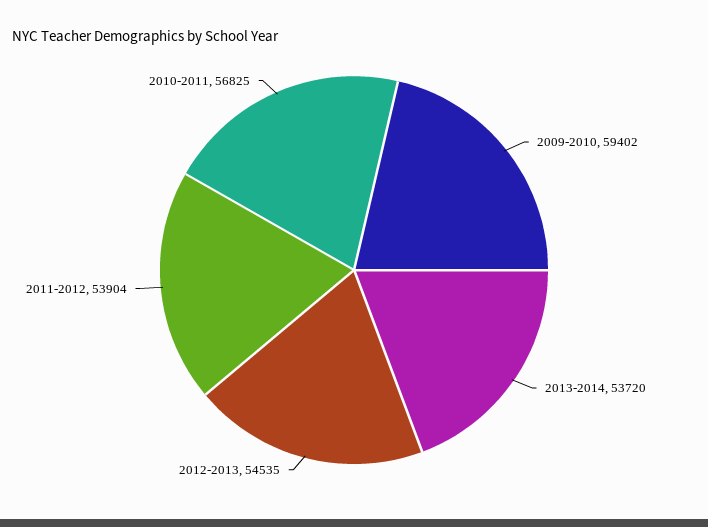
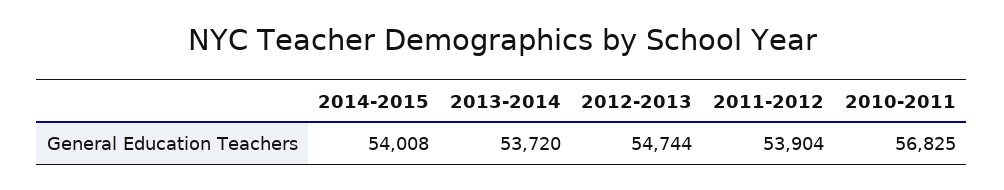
2009-2010: 59402 -> none
2012-2013: 54535 -> 54744
2014-2015: none -> 54008

